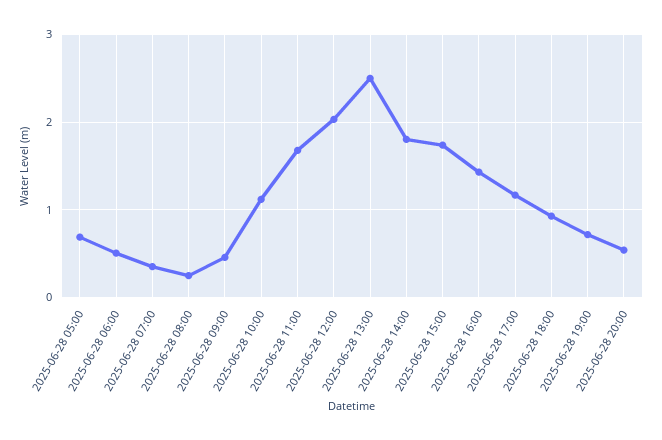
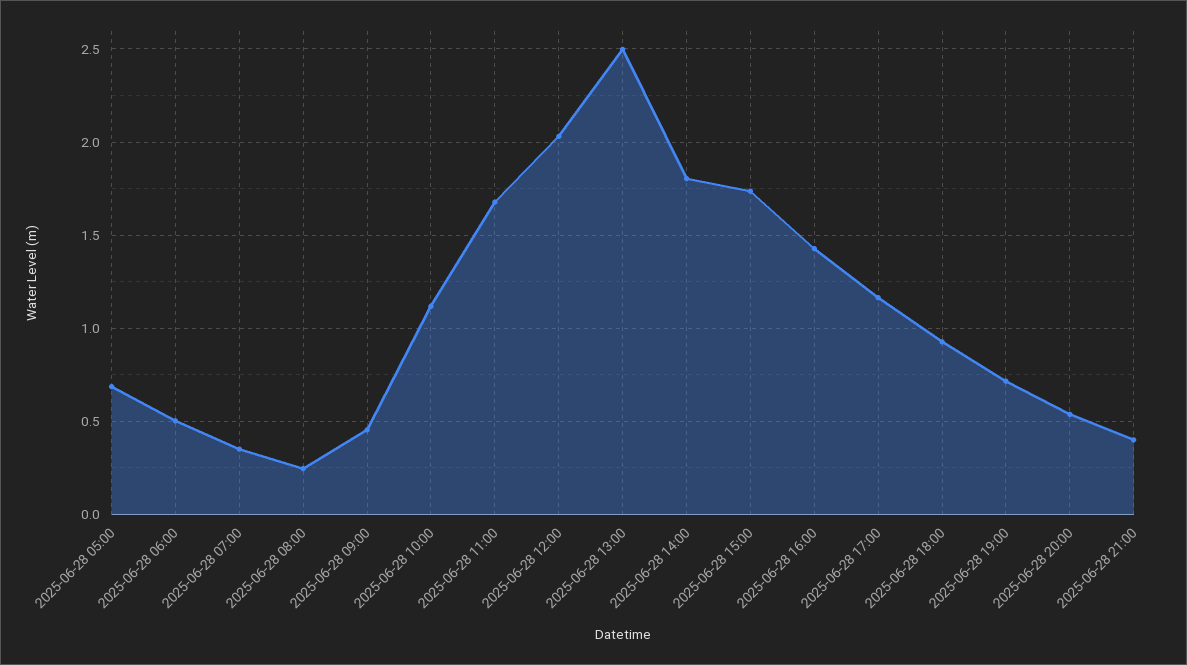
2025-06-28 21:00: none -> 0.4

